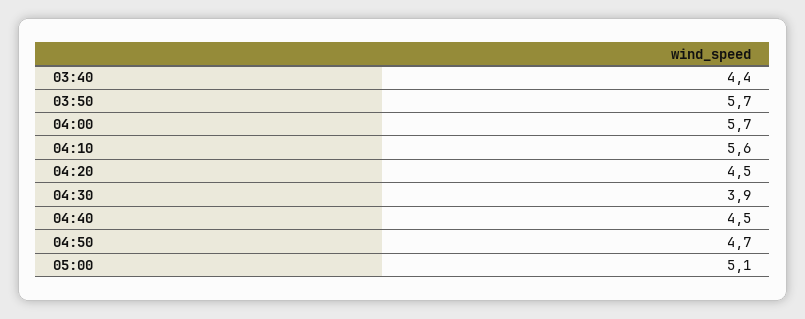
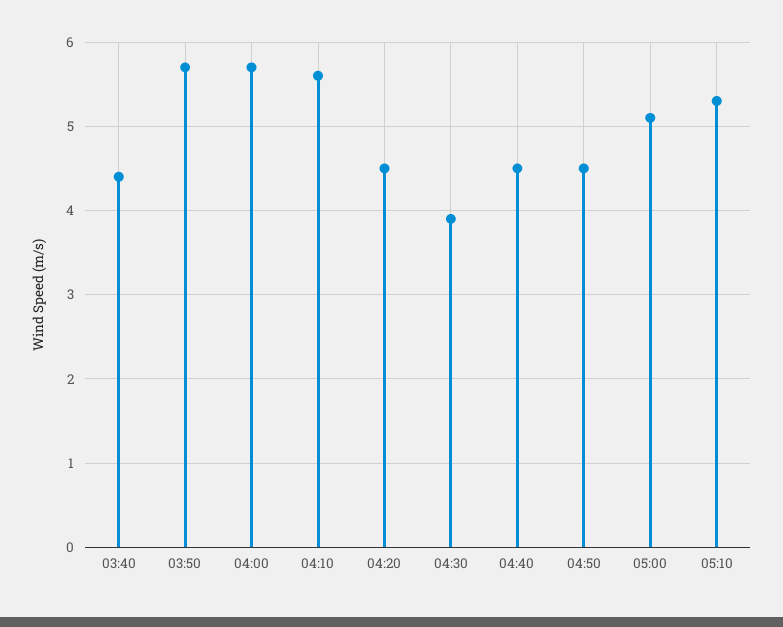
04:50: 4.7 -> 4.5
05:10: none -> 5.3

